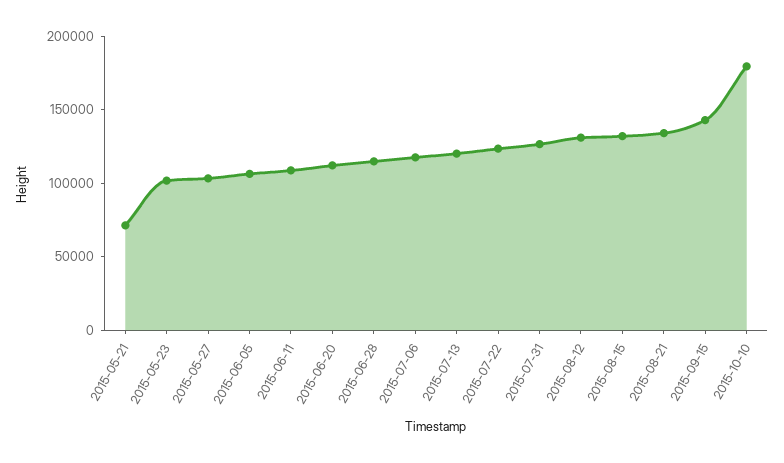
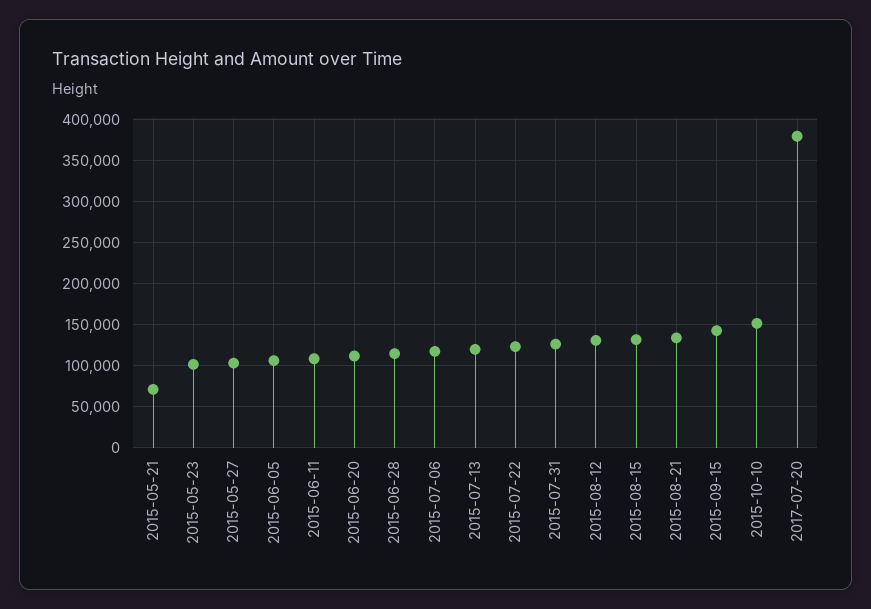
2015-10-10: 180000 -> 150000
2017-07-20: none -> 380000

